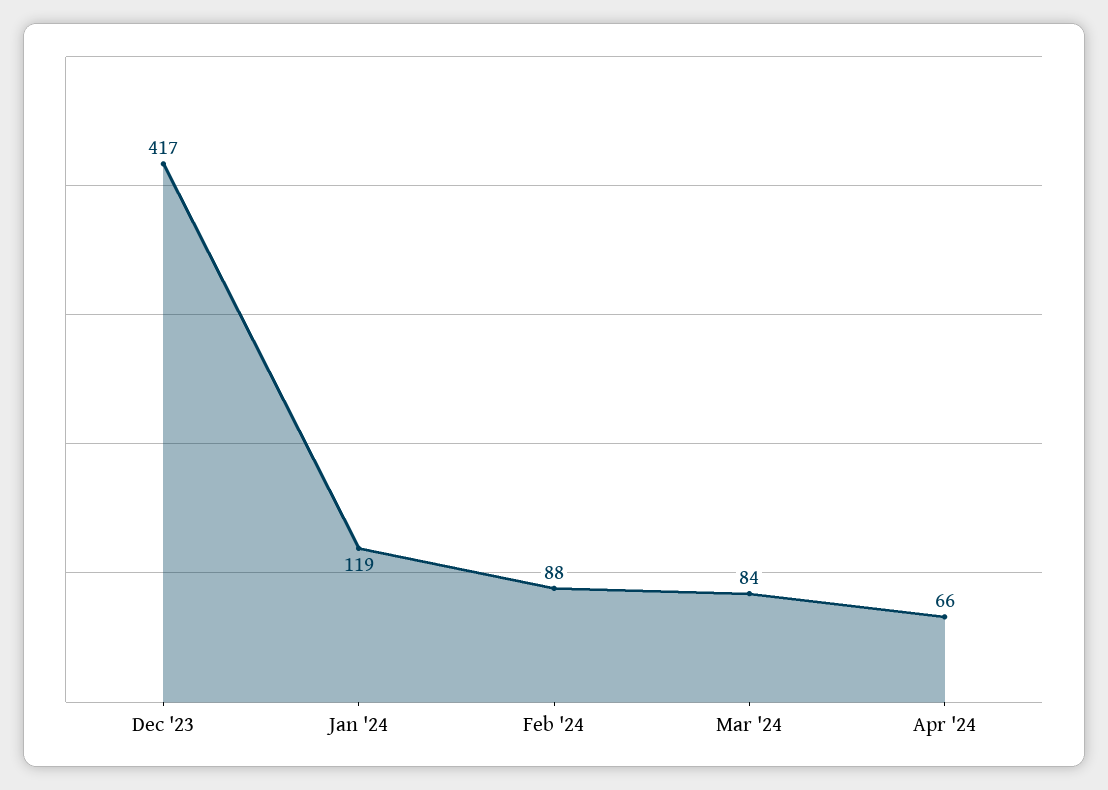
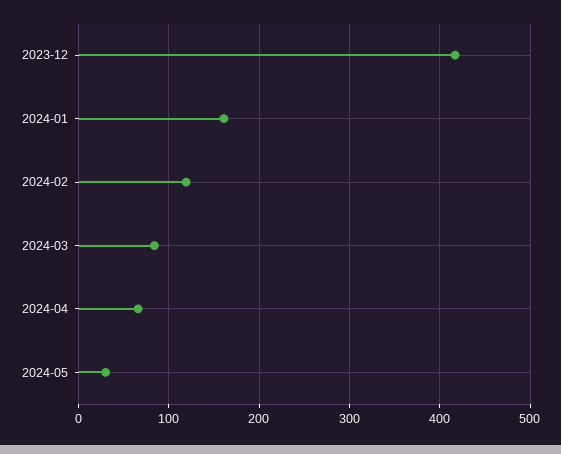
Jan '24: 119 -> 160
Feb '24: 88 -> 120
2024-05: none -> 30

